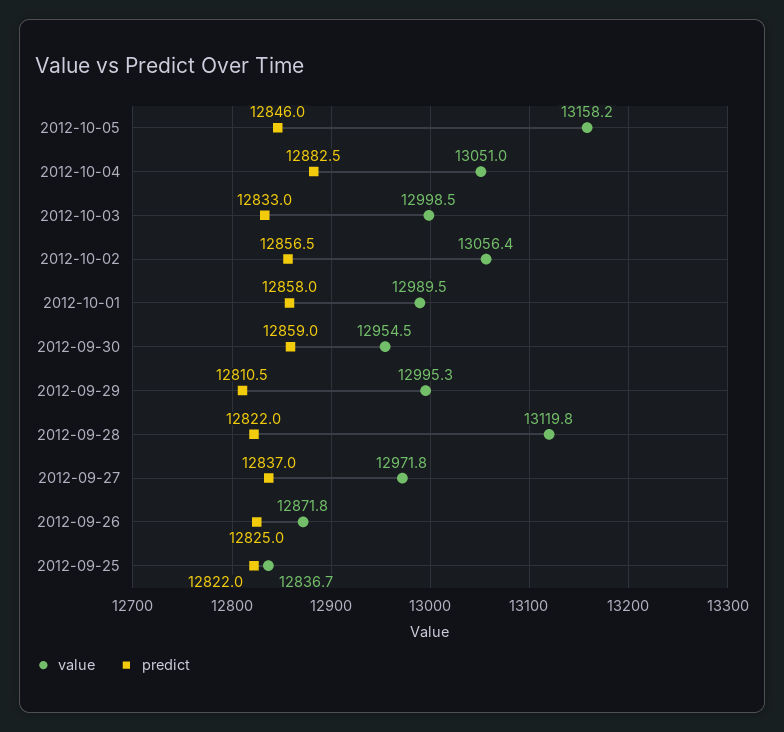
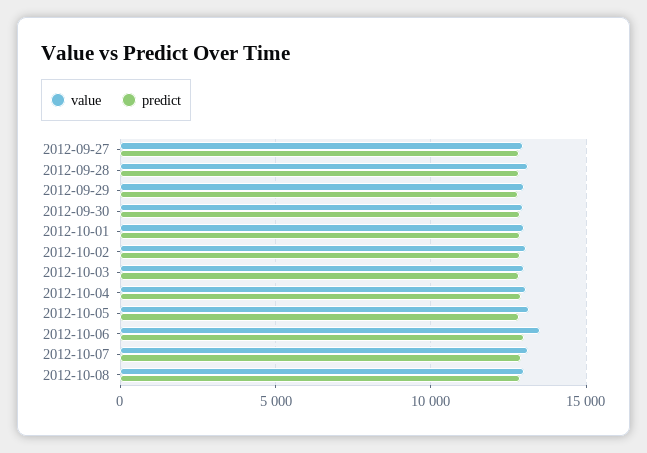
value, 2012-09-26: 12871.8 -> none
predict, 2012-09-26: 12825 -> none
value, 2012-09-25: 12836.7 -> none
predict, 2012-09-25: 12822 -> none
value, 2012-10-06: none -> 13500
predict, 2012-10-06: none -> 13000
value, 2012-10-07: none -> 13000
predict, 2012-10-07: none -> 13000
value, 2012-10-08: none -> 13000
predict, 2012-10-08: none -> 13000

